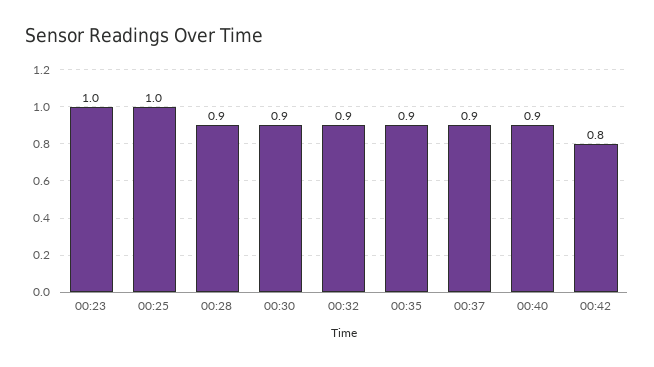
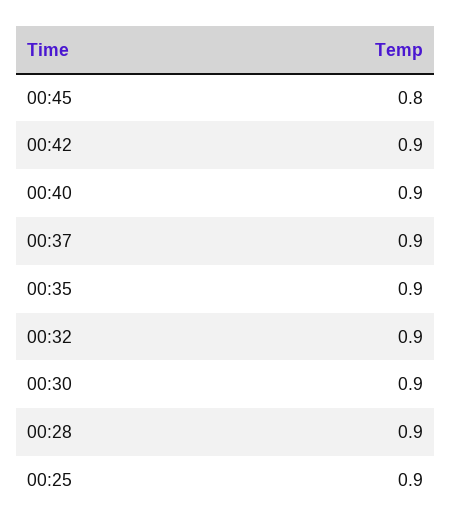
00:23: 1 -> none
00:25: 1 -> 0.9
00:42: 0.8 -> 0.9
00:45: none -> 0.8

